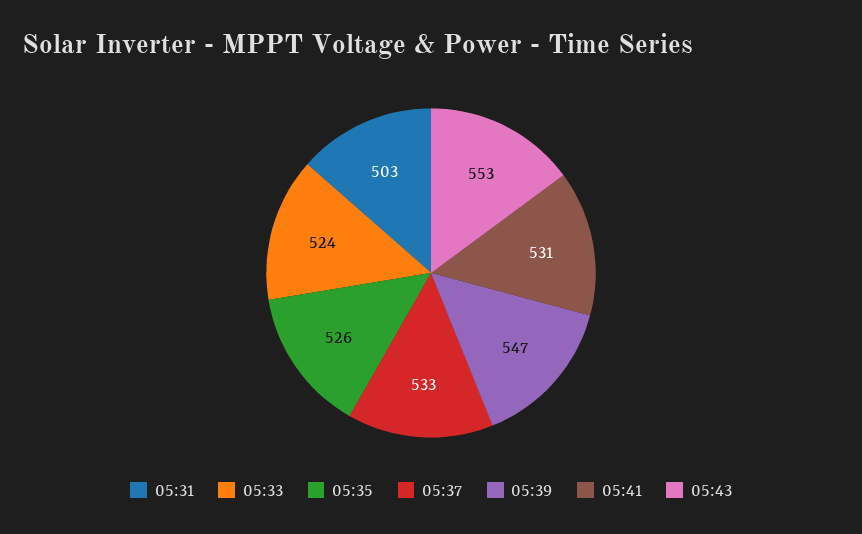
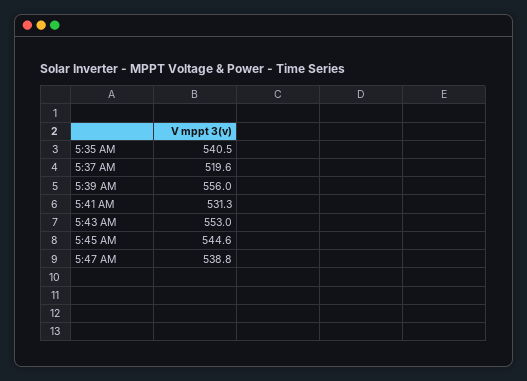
05:31: 503 -> none
05:33: 524 -> none
05:35: 526 -> 540.5
05:37: 533 -> 519.6
05:39: 547 -> 556
5:45 AM: none -> 544.6
5:47 AM: none -> 538.8

